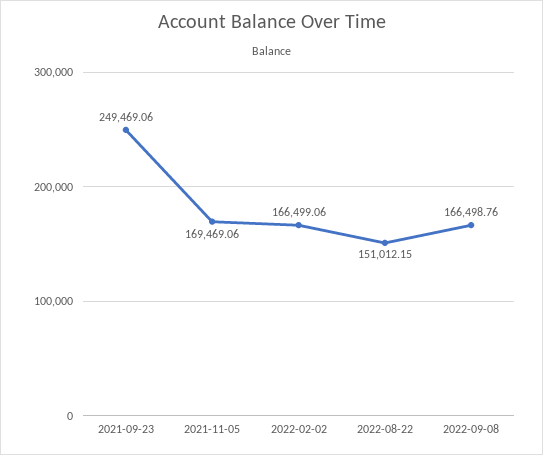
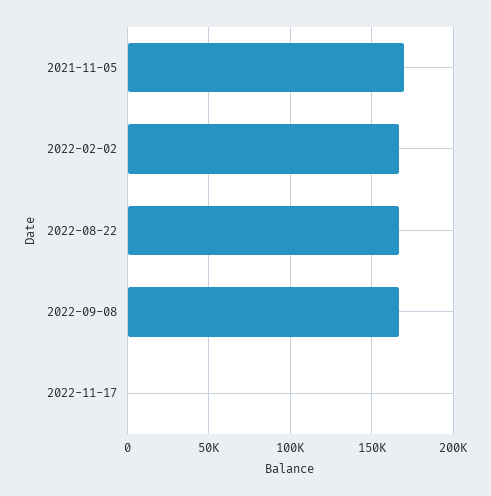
2021-09-23: 249469.06 -> none
2022-08-22: 151012.15 -> 165000
2022-11-17: none -> 0

